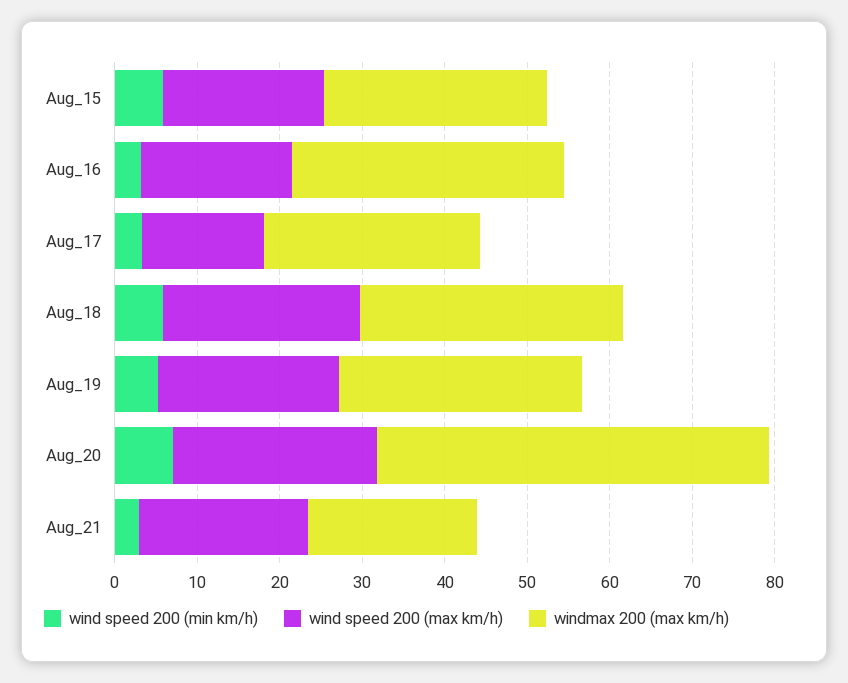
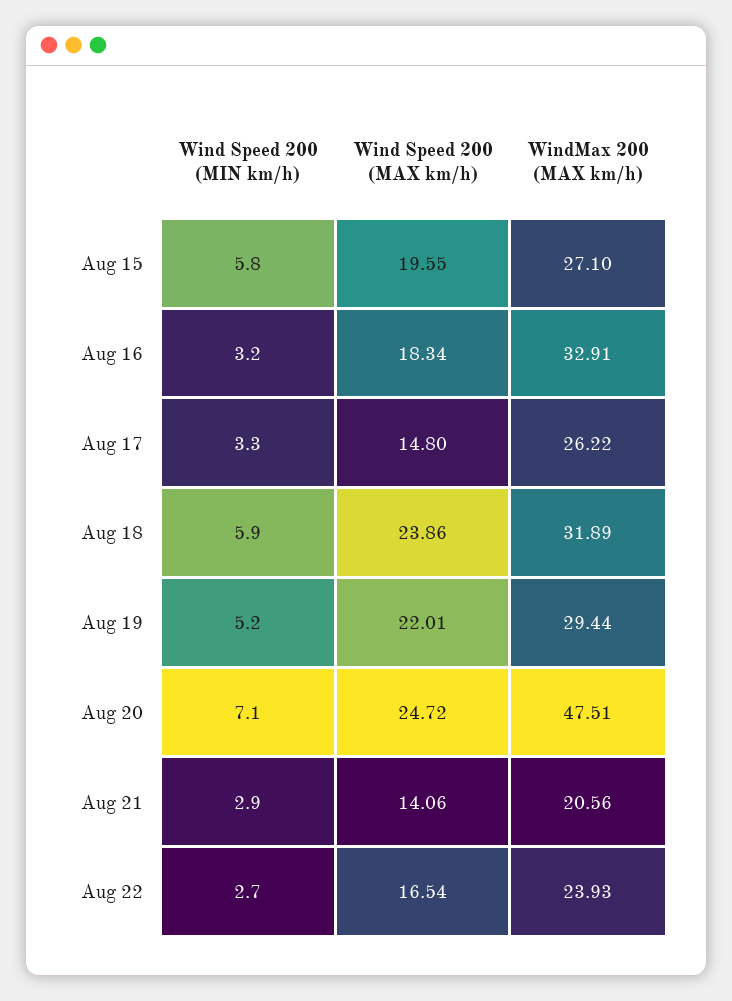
wind speed 200 (max km/h), Aug_21: 20 -> 14.06
wind speed 200 (min km/h), Aug 22: none -> 2.7
wind speed 200 (max km/h), Aug 22: none -> 16.54
windmax 200 (max km/h), Aug 22: none -> 23.93

